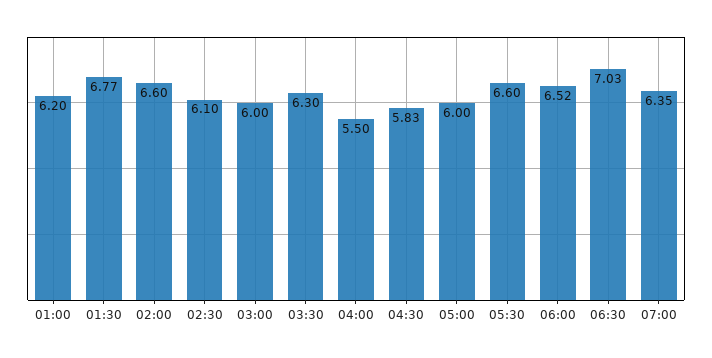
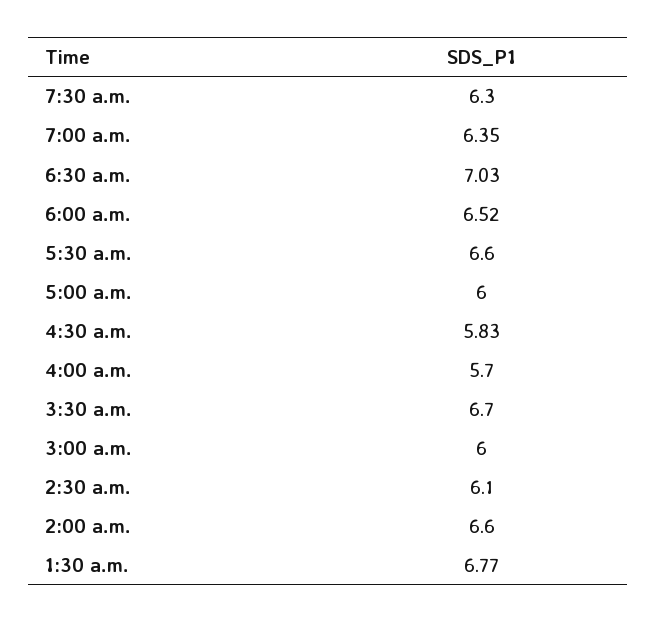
01:00: 6.2 -> none
03:30: 6.3 -> 6.7
04:00: 5.5 -> 5.7
7:30 a.m.: none -> 6.3

